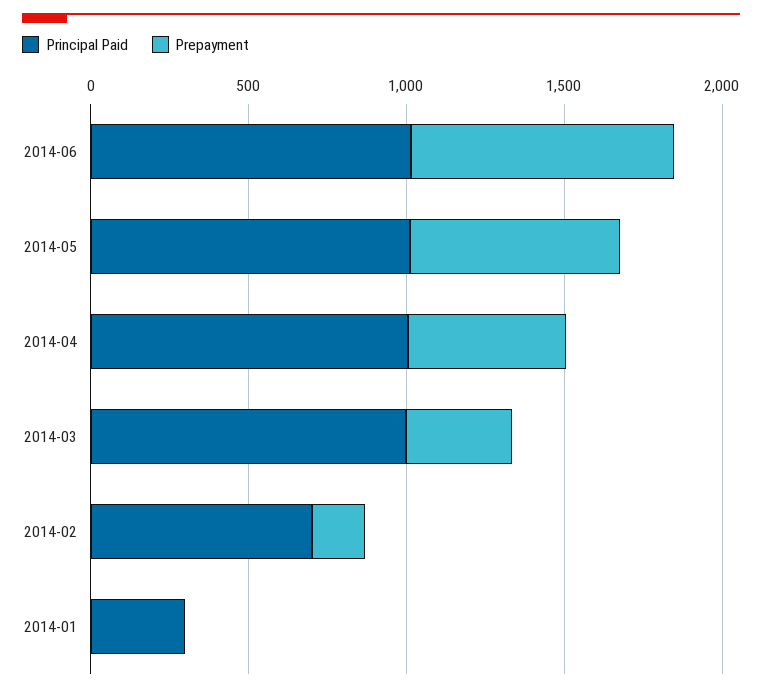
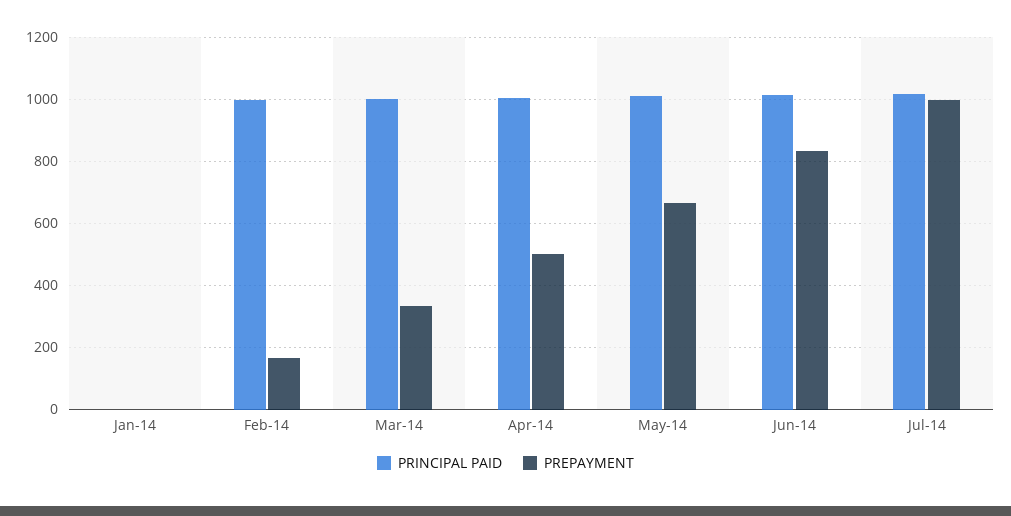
Principal Paid, 2014-02: 700 -> 1000
Principal Paid, 2014-01: 300 -> 0
Principal Paid, Jul-14: none -> 1020
Prepayment, Jul-14: none -> 1000

